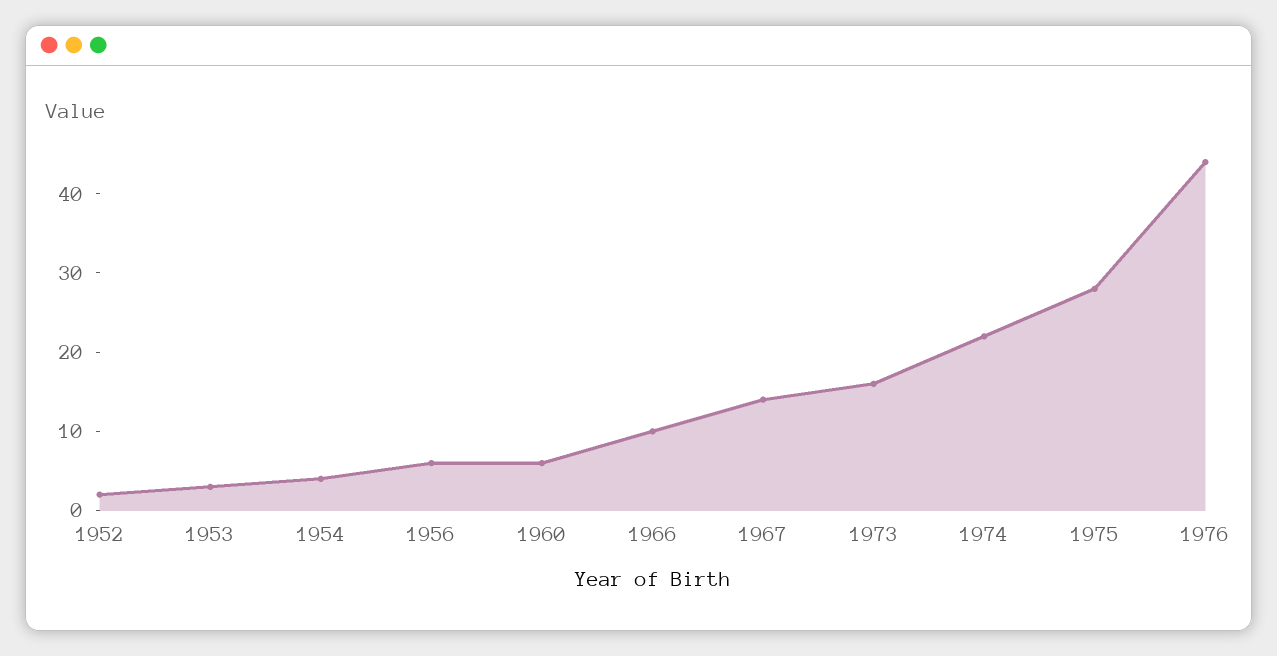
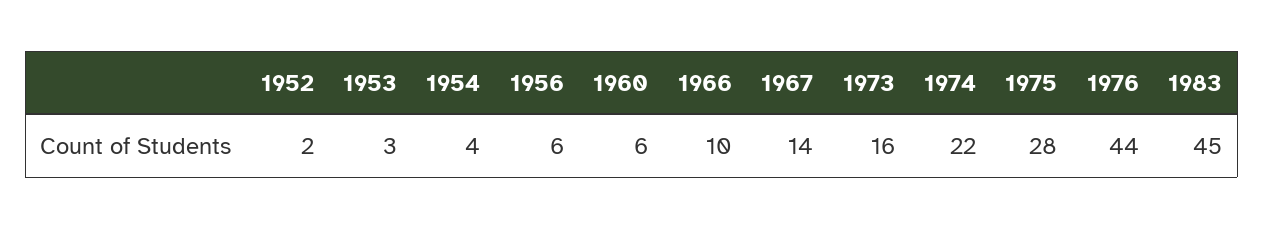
1983: none -> 45

